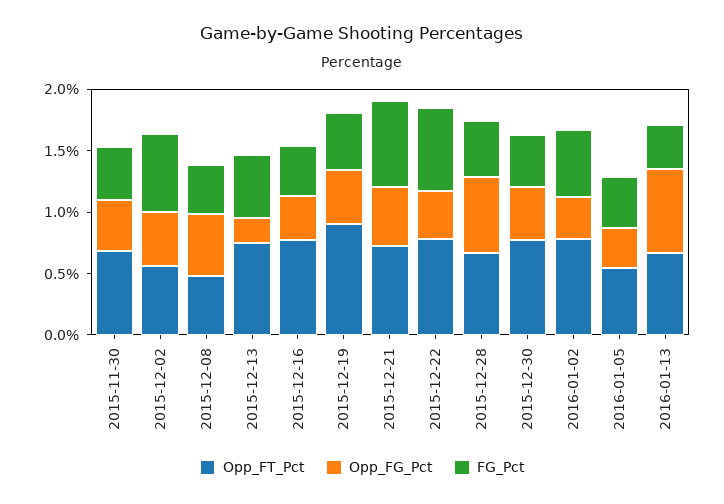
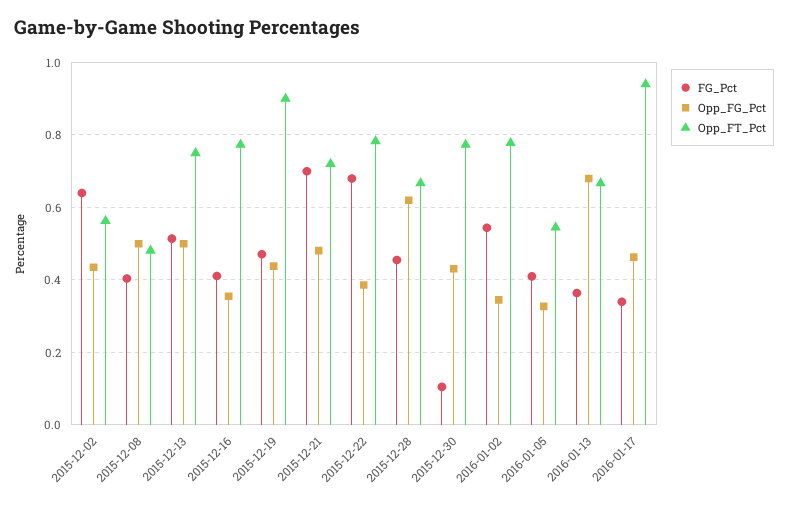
Opp_FT_Pct, 2015-11-30: 0.7 -> none
Opp_FG_Pct, 2015-11-30: 0.4 -> none
FG_Pct, 2015-11-30: 0.4 -> none
Opp_FG_Pct, 2015-12-13: 0.2 -> 0.5
FG_Pct, 2015-12-30: 0.4 -> 0.1
FG_Pct, 2016-01-17: none -> 0.34
Opp_FG_Pct, 2016-01-17: none -> 0.46
Opp_FT_Pct, 2016-01-17: none -> 0.94

